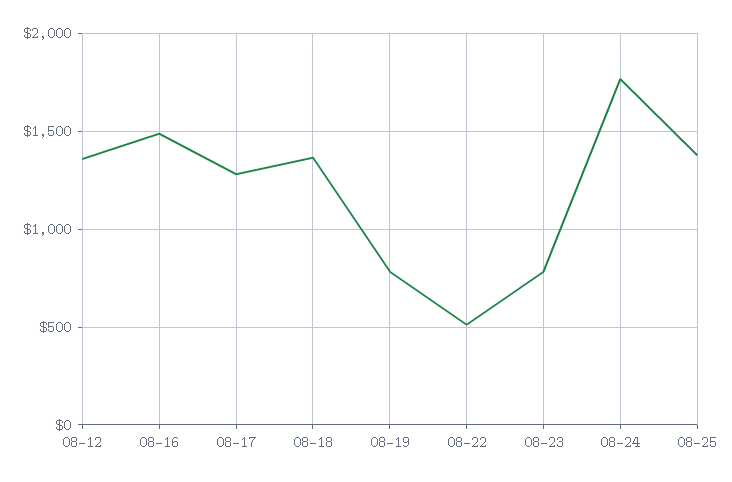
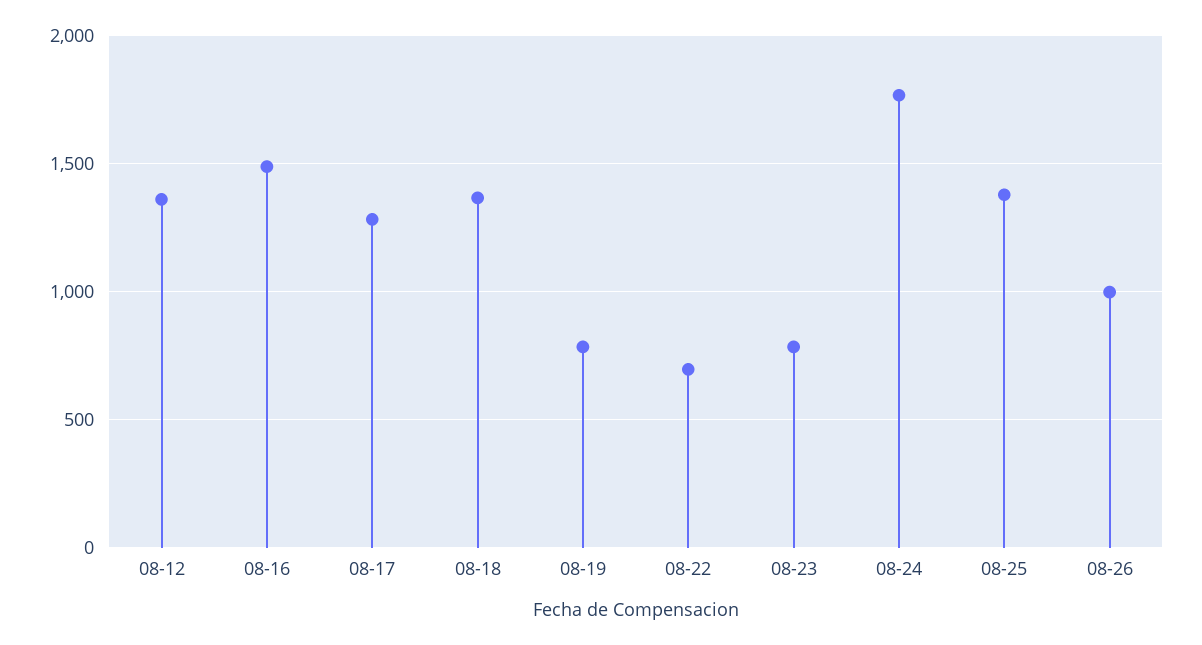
08-22: 500 -> 700
08-26: none -> 1000

